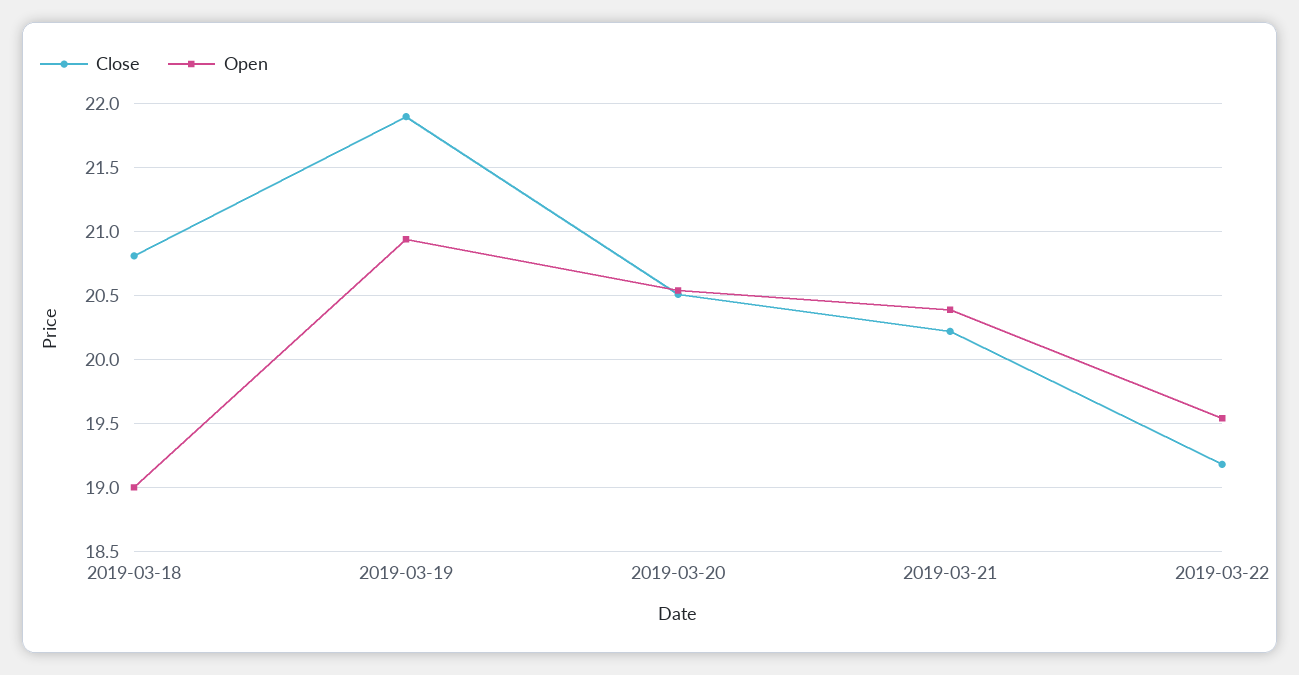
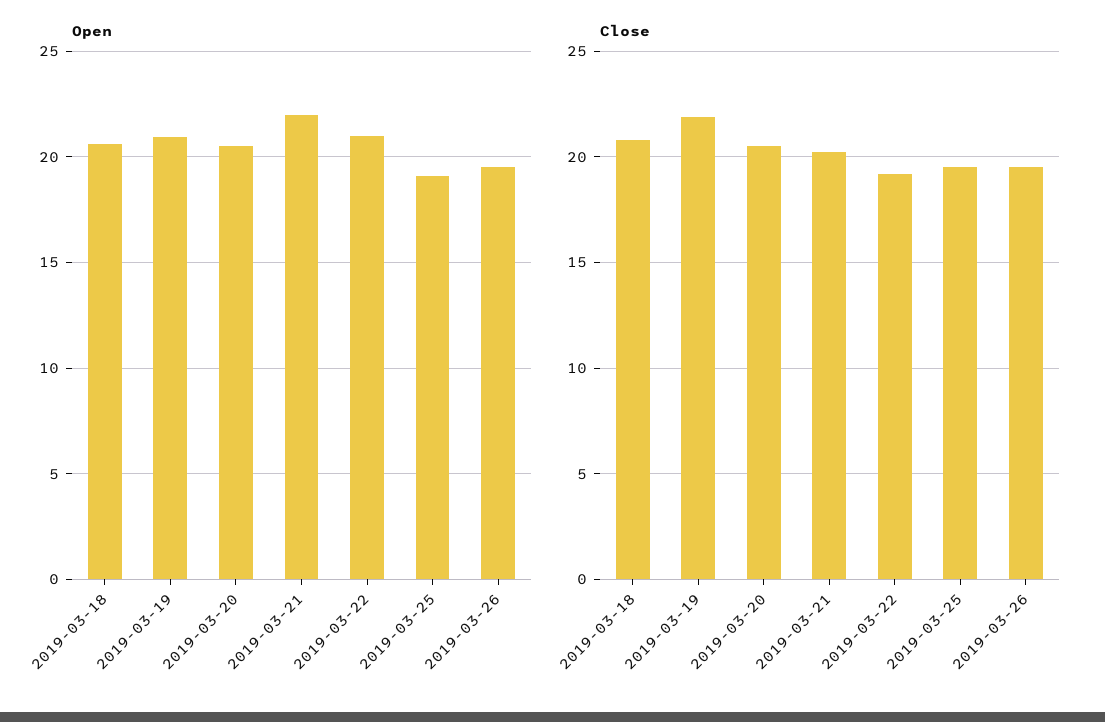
Open, 2019-03-18: 19 -> 20.5
Open, 2019-03-21: 20.4 -> 22
Open, 2019-03-22: 19.55 -> 21
Open, 2019-03-25: none -> 19
Open, 2019-03-26: none -> 19.5
Close, 2019-03-25: none -> 19.5
Close, 2019-03-26: none -> 19.5

